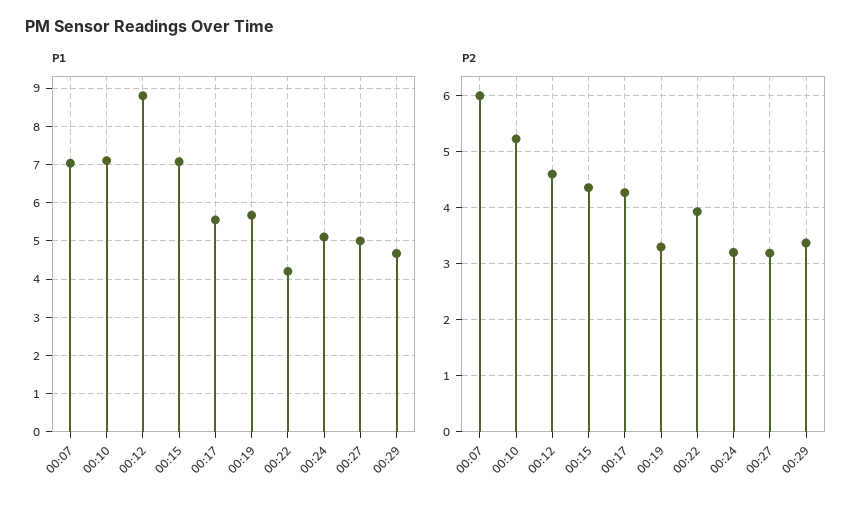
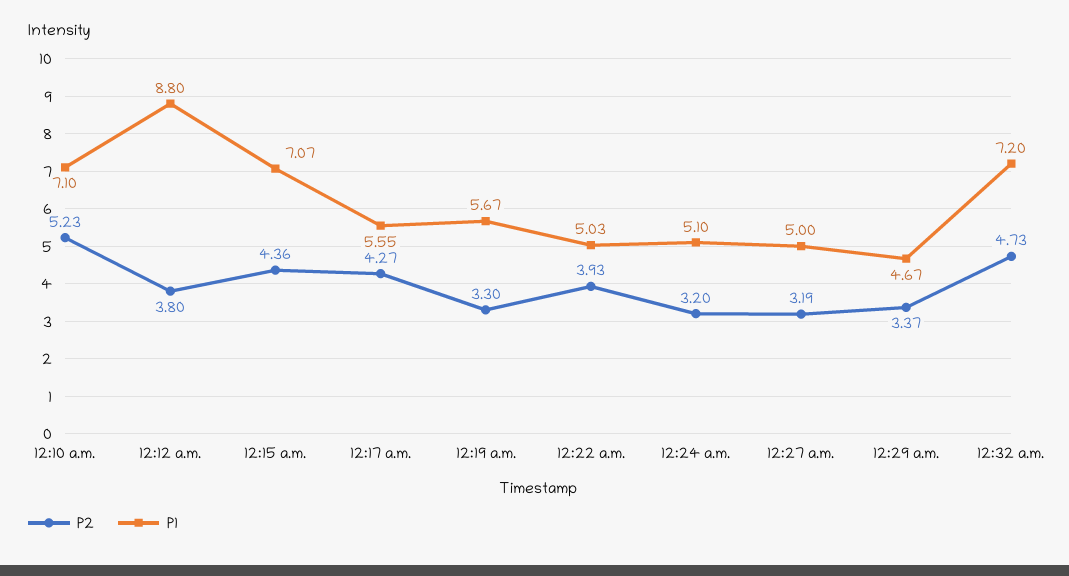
P1, 00:07: 7 -> none
P1, 00:22: 4.2 -> 5.03
P2, 00:07: 6 -> none
P2, 00:12: 4.6 -> 3.8
P2, 12:32 a.m.: none -> 4.73
P1, 12:32 a.m.: none -> 7.2

